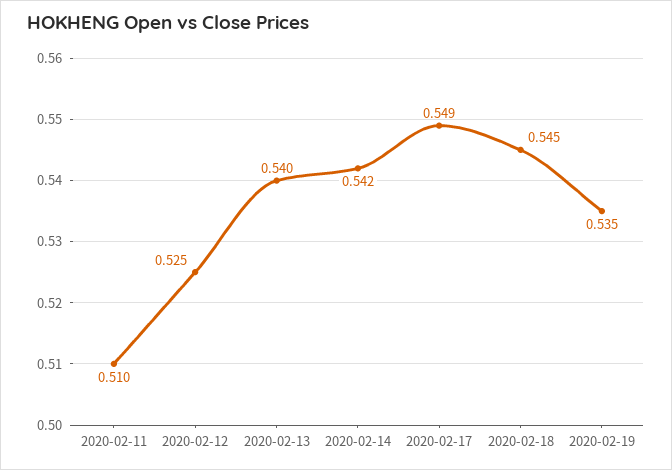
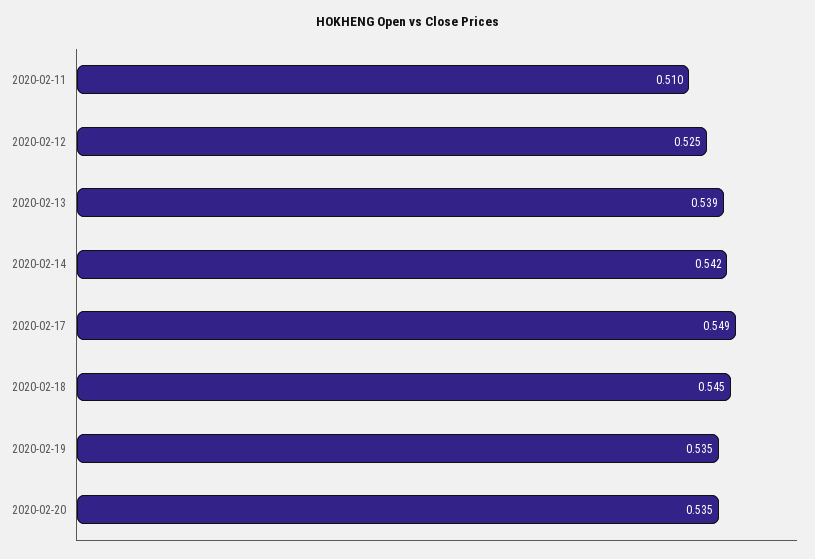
2020-02-13: 0.54 -> 0.539
2020-02-20: none -> 0.535

